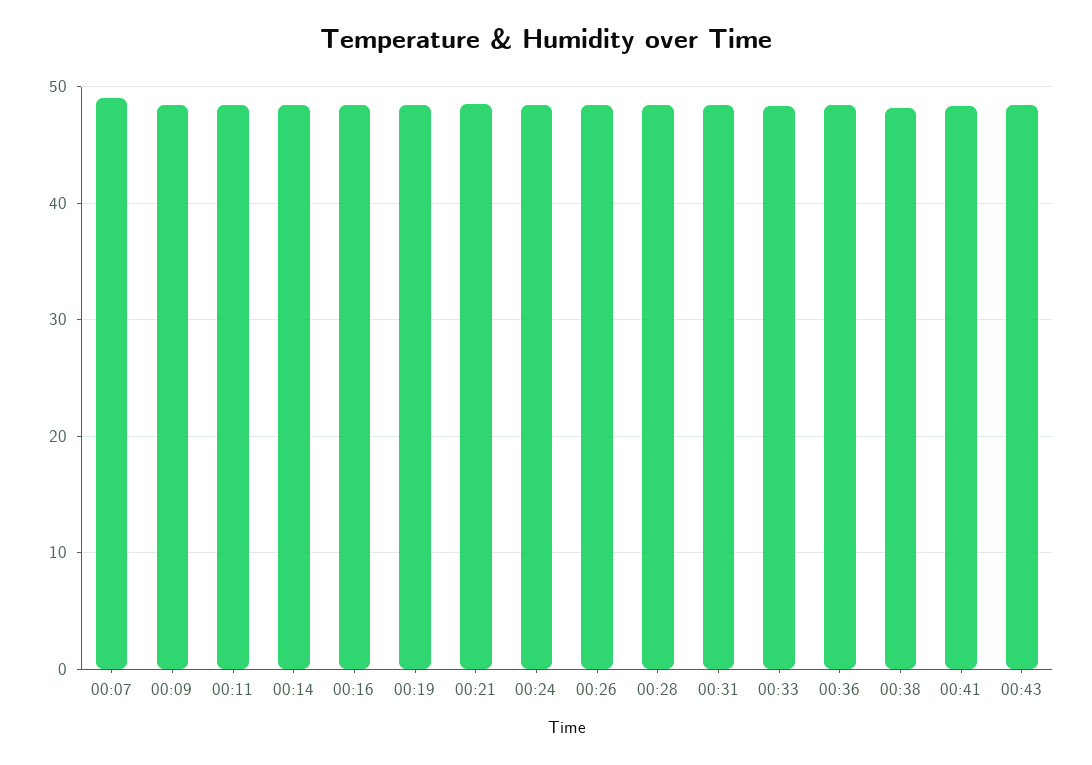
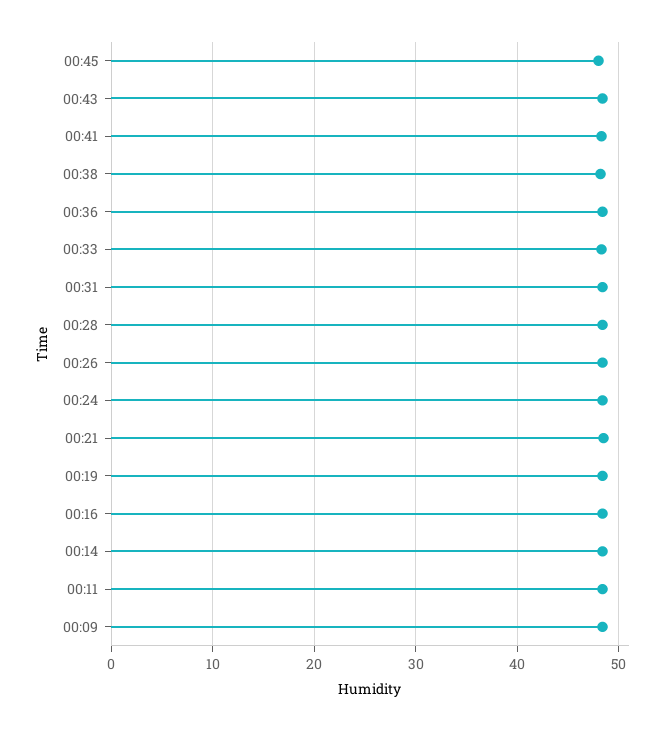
00:07: 49 -> none
00:45: none -> 48

